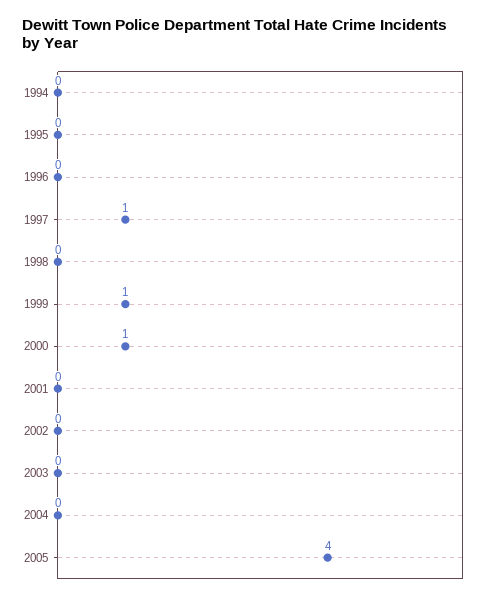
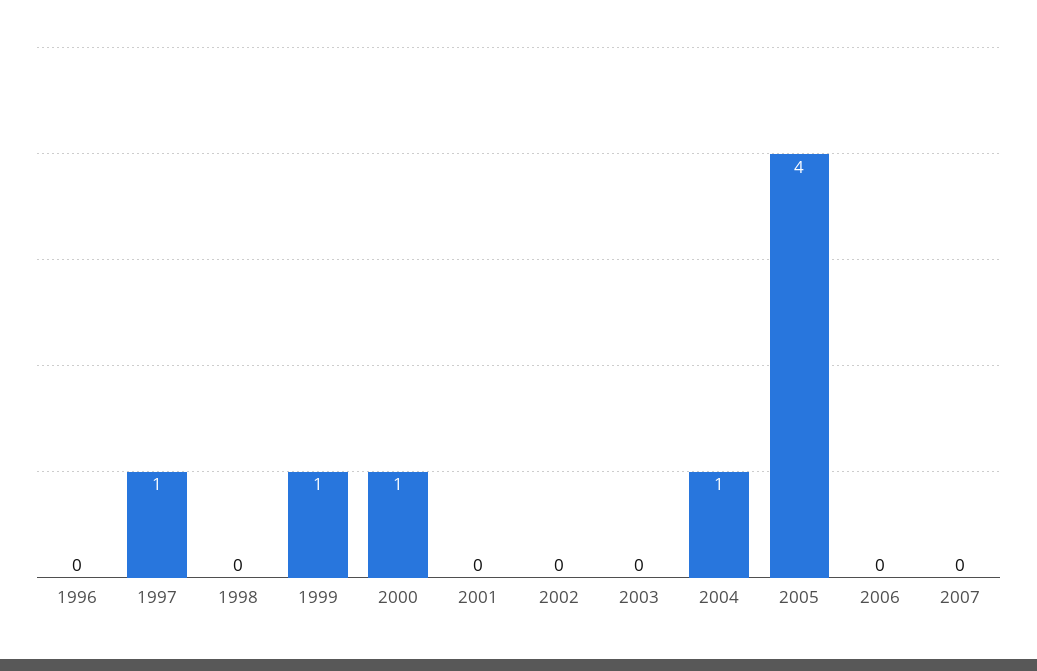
1994: 0 -> none
1995: 0 -> none
2004: 0 -> 1
2006: none -> 0
2007: none -> 0

